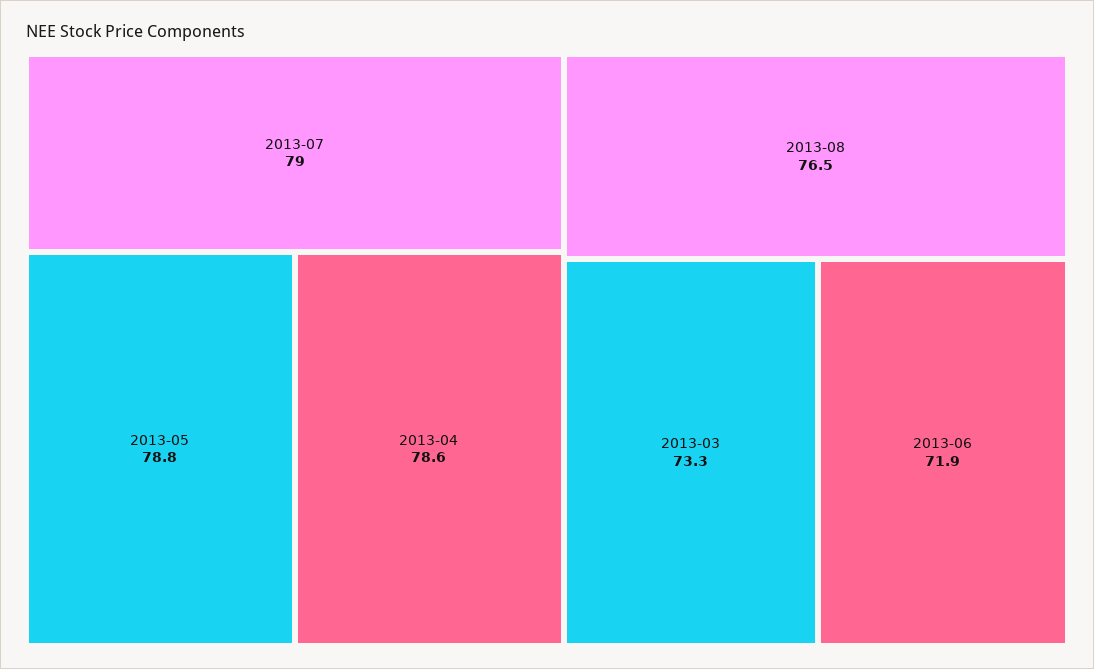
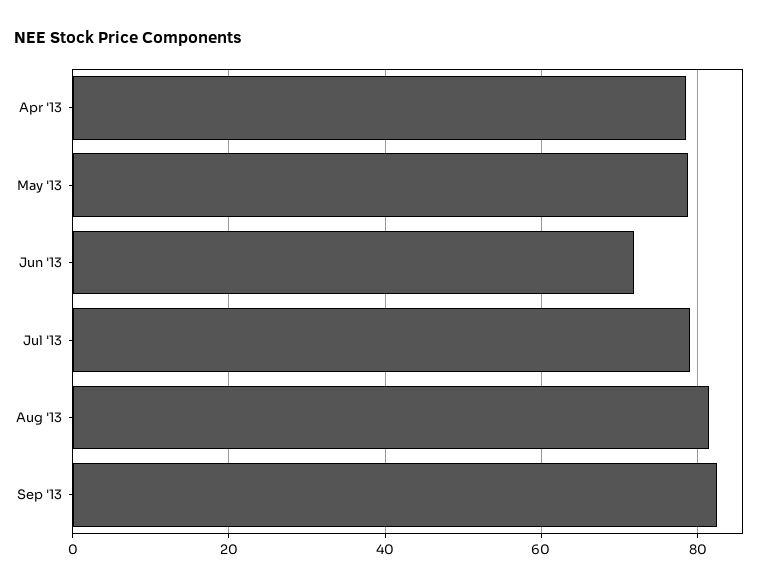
2013-08: 76.5 -> 82
2013-03: 73.3 -> none
Sep '13: none -> 82

